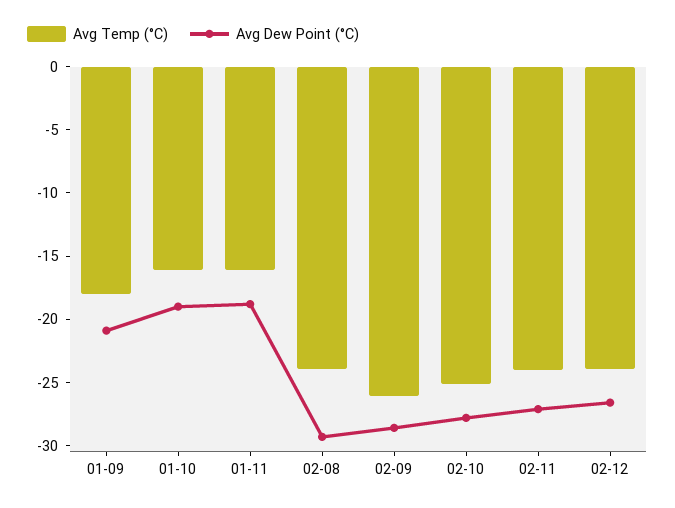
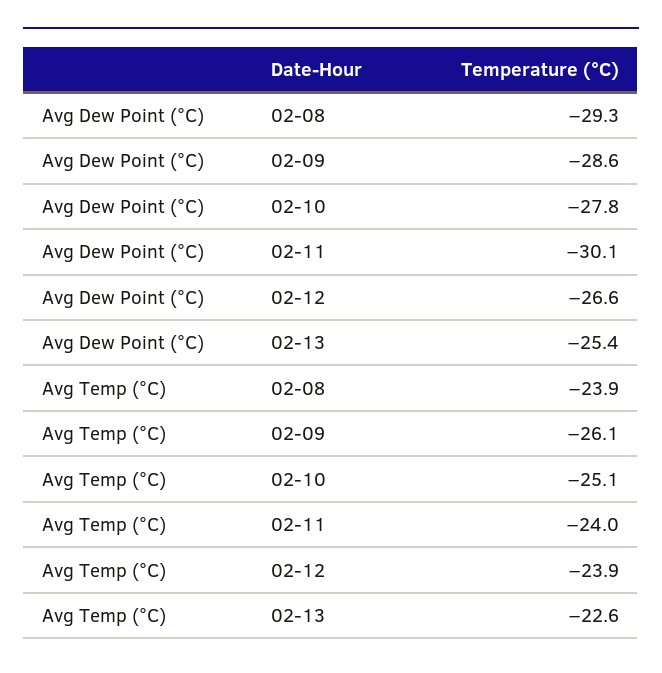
Avg Temp (°C), 01-09: -18 -> none
Avg Dew Point (°C), 01-09: -21 -> none
Avg Temp (°C), 01-10: -16 -> none
Avg Dew Point (°C), 01-10: -19 -> none
Avg Temp (°C), 01-11: -16 -> none
Avg Dew Point (°C), 01-11: -19 -> none
Avg Dew Point (°C), 02-11: -27 -> -30.1
Avg Dew Point (°C), 02-13: none -> -25.4
Avg Temp (°C), 02-13: none -> -22.6

